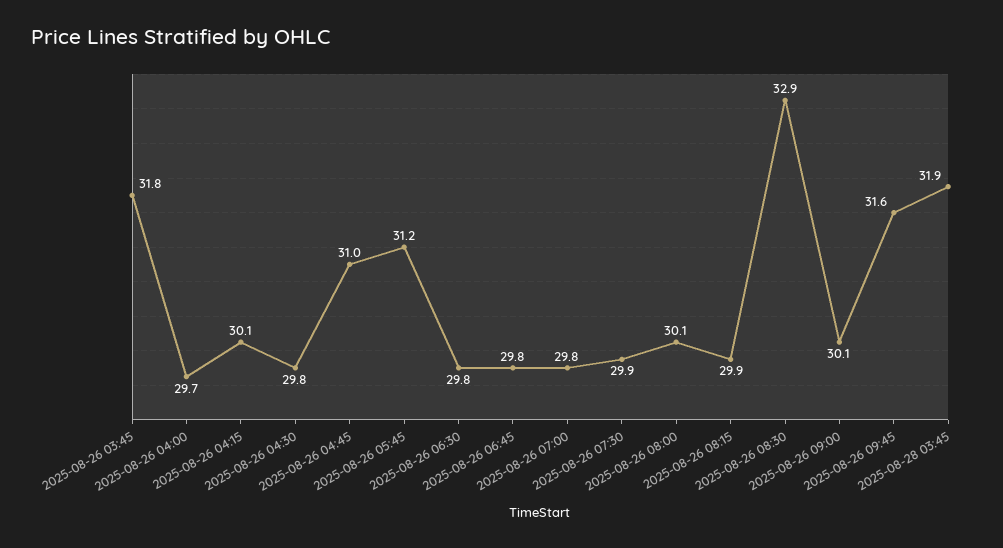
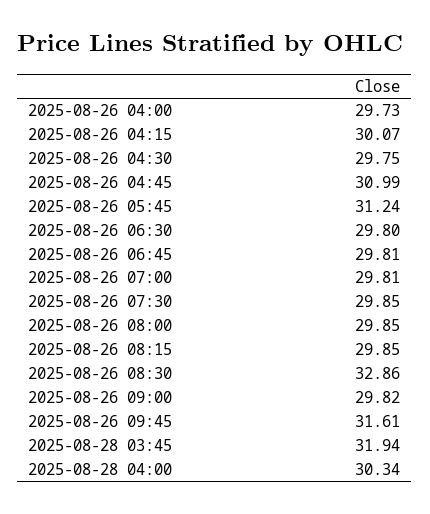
2025-08-26 03:45: 31.8 -> none
2025-08-26 08:00: 30.1 -> 29.85
2025-08-26 09:00: 30.1 -> 29.82
2025-08-28 04:00: none -> 30.34

